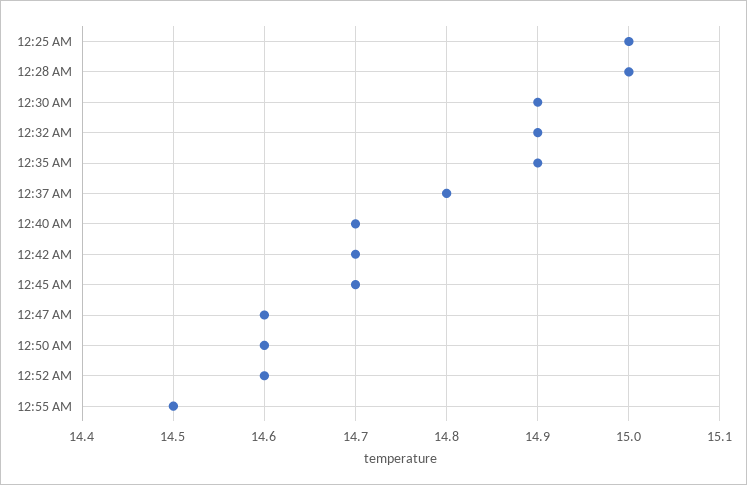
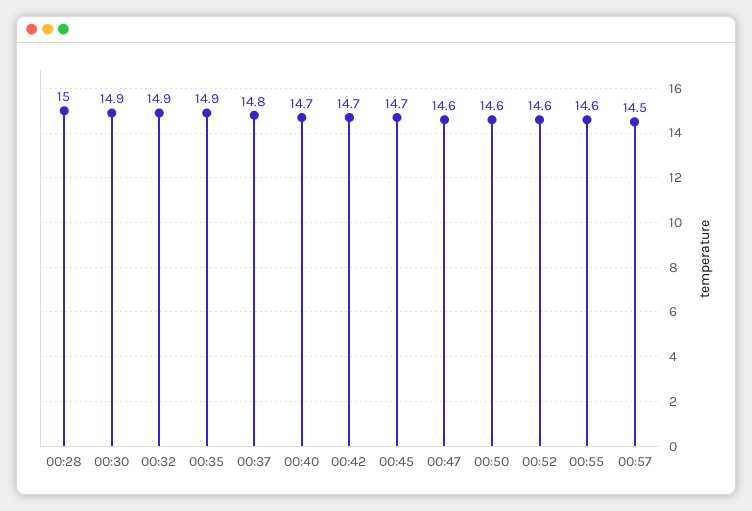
12:25 AM: 15 -> none
12:55 AM: 14.5 -> 14.6
00:57: none -> 14.5

